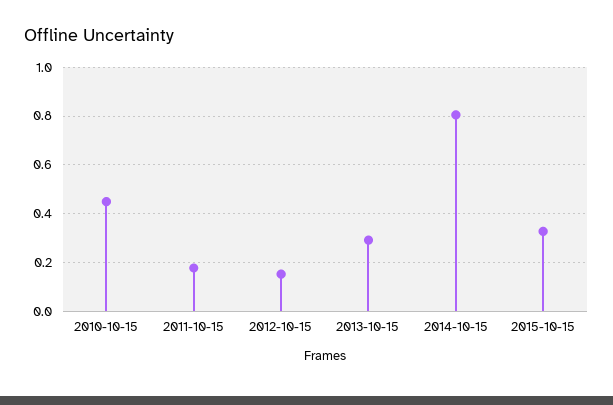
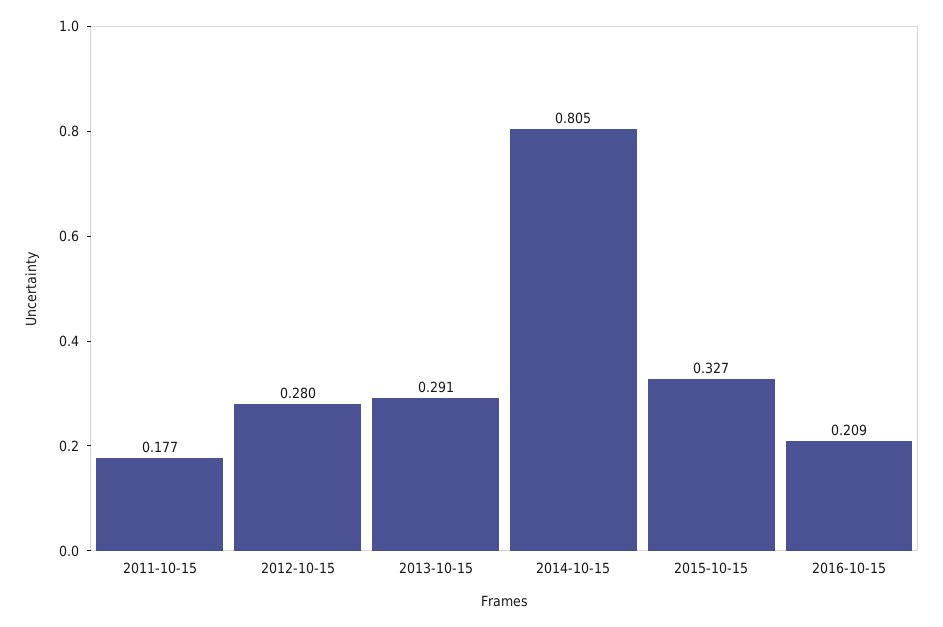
2010-10-15: 0.45 -> none
2012-10-15: 0.15 -> 0.28
2016-10-15: none -> 0.209

